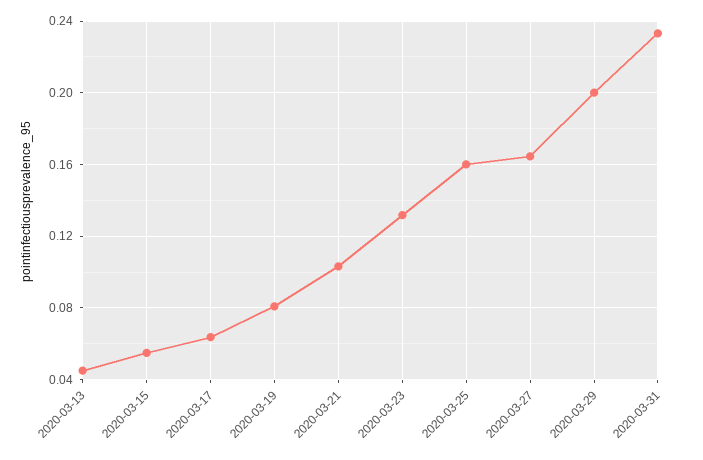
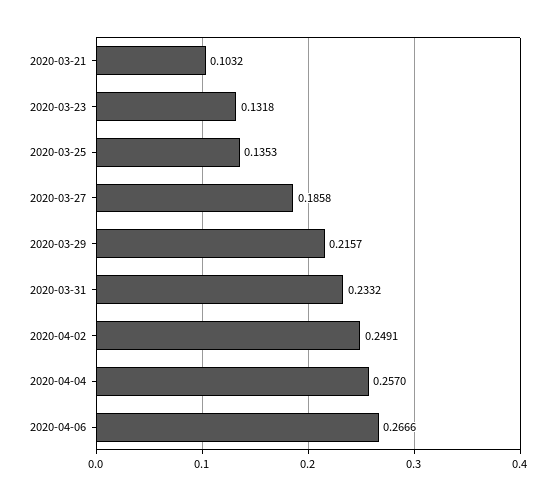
2020-03-13: 0.045 -> none
2020-03-15: 0.055 -> none
2020-03-17: 0.065 -> none
2020-03-19: 0.08 -> none
2020-03-25: 0.16 -> 0.1353
2020-03-27: 0.165 -> 0.1858
2020-03-29: 0.2 -> 0.2157
2020-04-02: none -> 0.2491
2020-04-04: none -> 0.257
2020-04-06: none -> 0.2666

